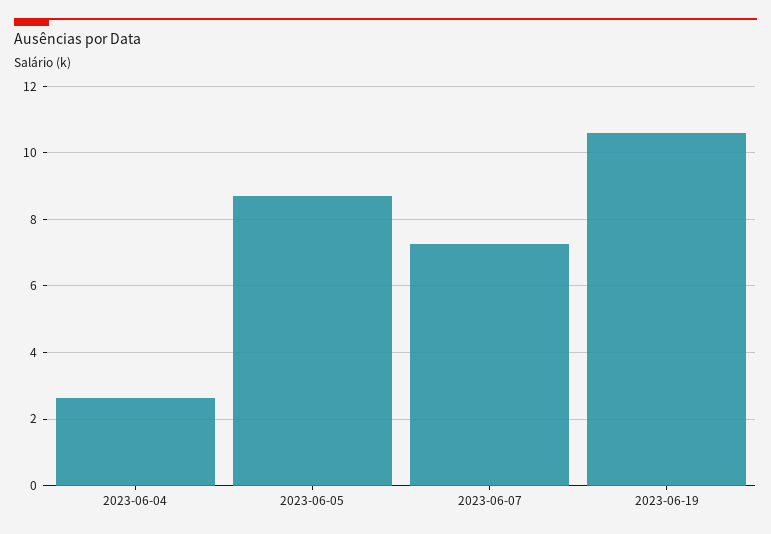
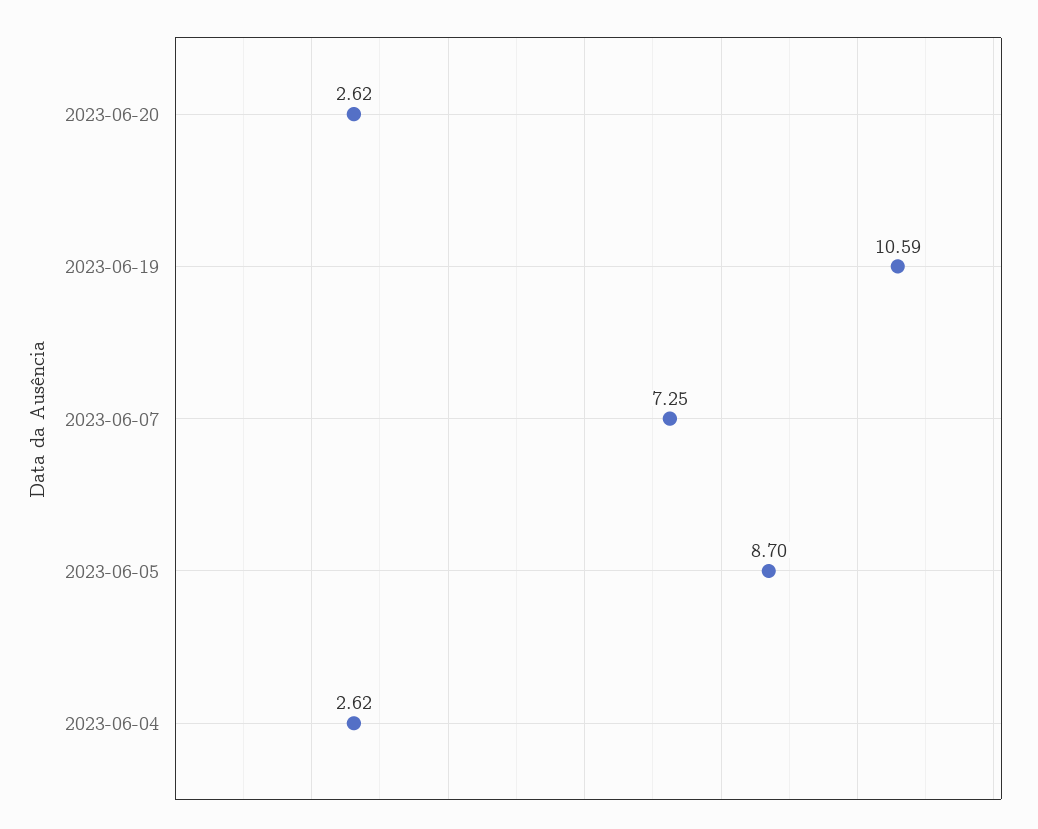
2023-06-20: none -> 2.62

